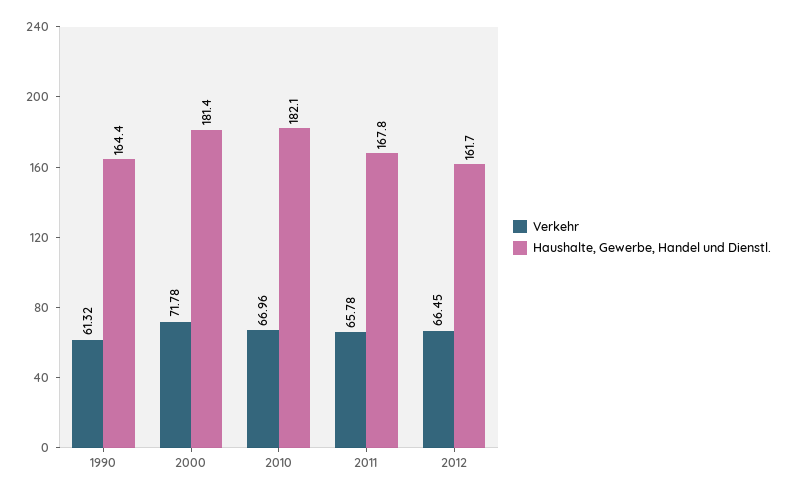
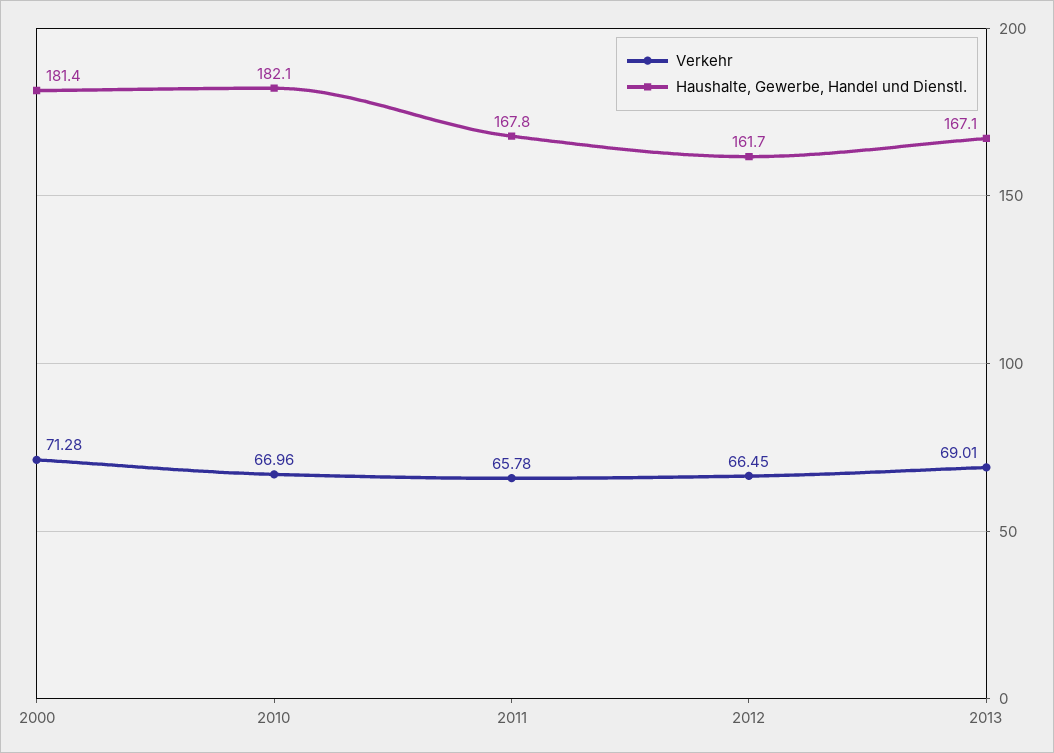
Verkehr, 1990: 61.32 -> none
Haushalte, Gewerbe, Handel und Dienstl., 1990: 164.4 -> none
Verkehr, 2000: 71.78 -> 71.28
Verkehr, 2013: none -> 69.01
Haushalte, Gewerbe, Handel und Dienstl., 2013: none -> 167.1

